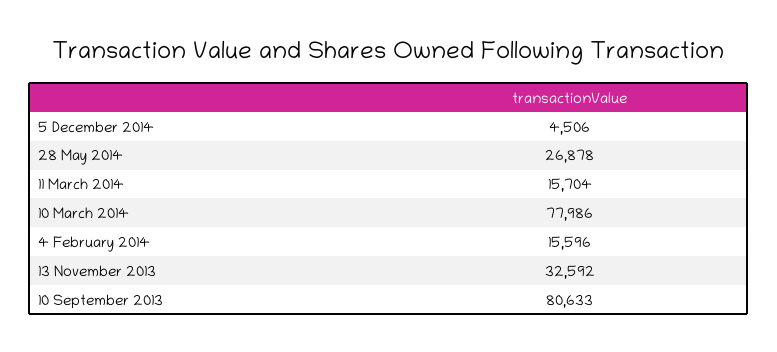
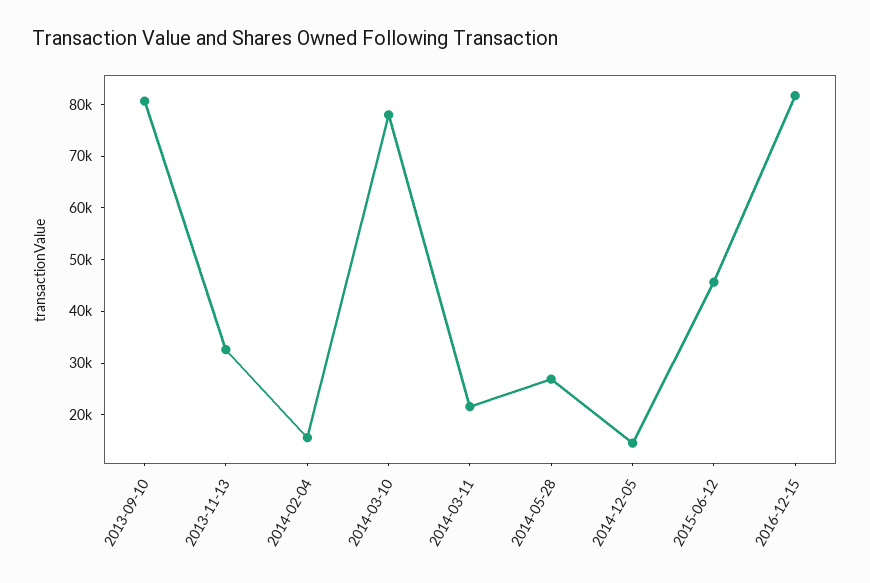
5 December 2014: 4506 -> 14000
11 March 2014: 15704 -> 22000
2015-06-12: none -> 46000
2016-12-15: none -> 82000

